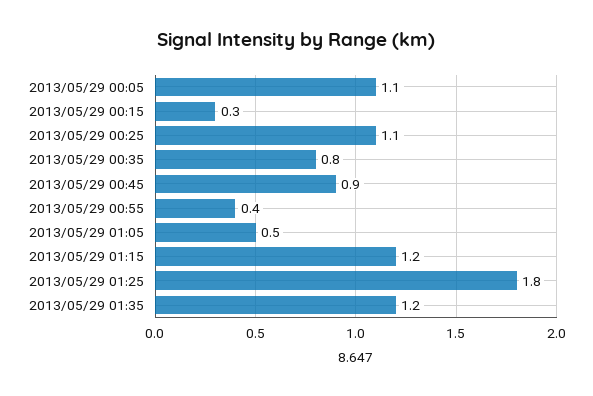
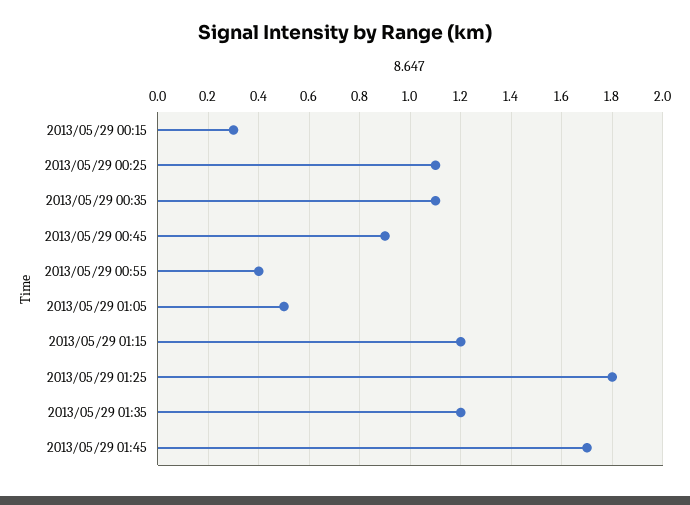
2013/05/29 00:05: 1.1 -> none
2013/05/29 00:35: 0.8 -> 1.1
2013/05/29 01:45: none -> 1.7

